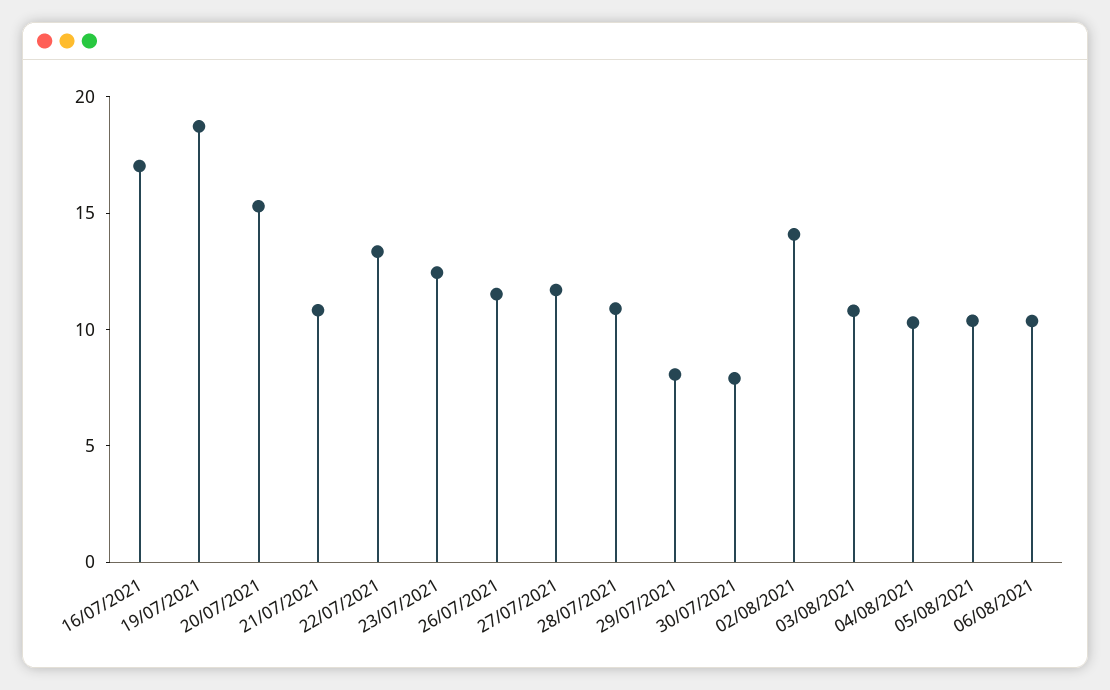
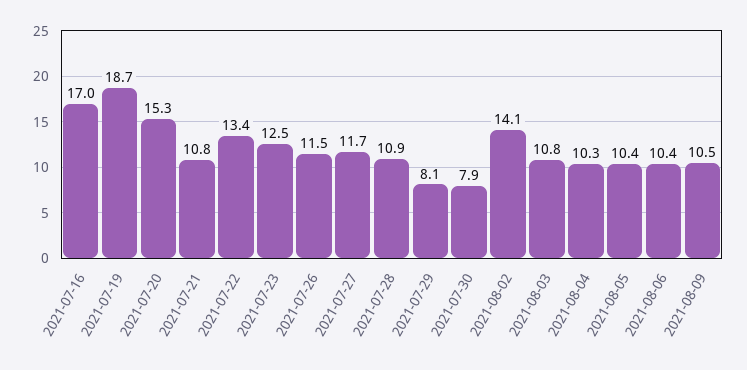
2021-08-09: none -> 10.5

